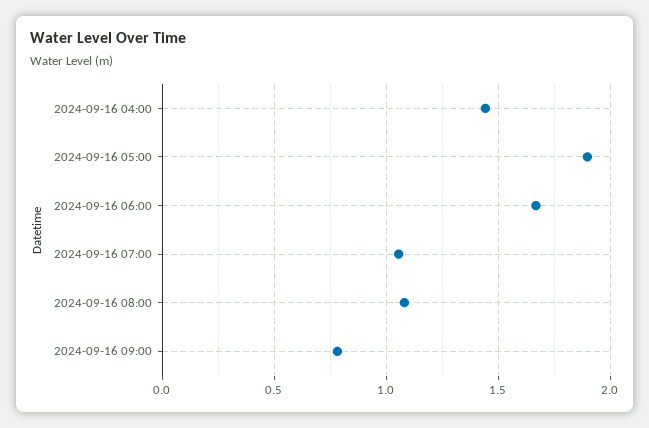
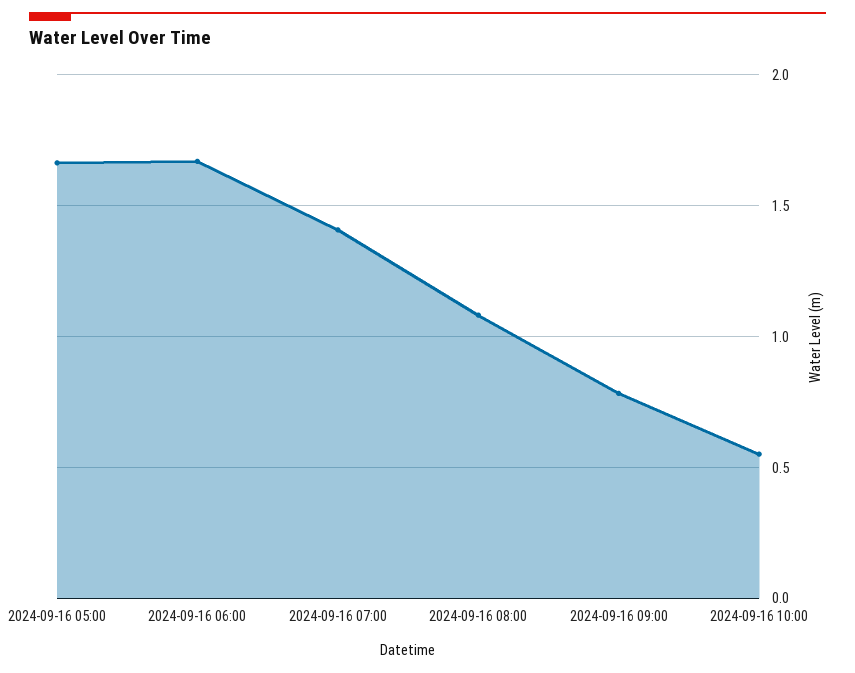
2024-09-16 04:00: 1.45 -> none
2024-09-16 05:00: 1.9 -> 1.65
2024-09-16 07:00: 1.05 -> 1.4
2024-09-16 10:00: none -> 0.55

